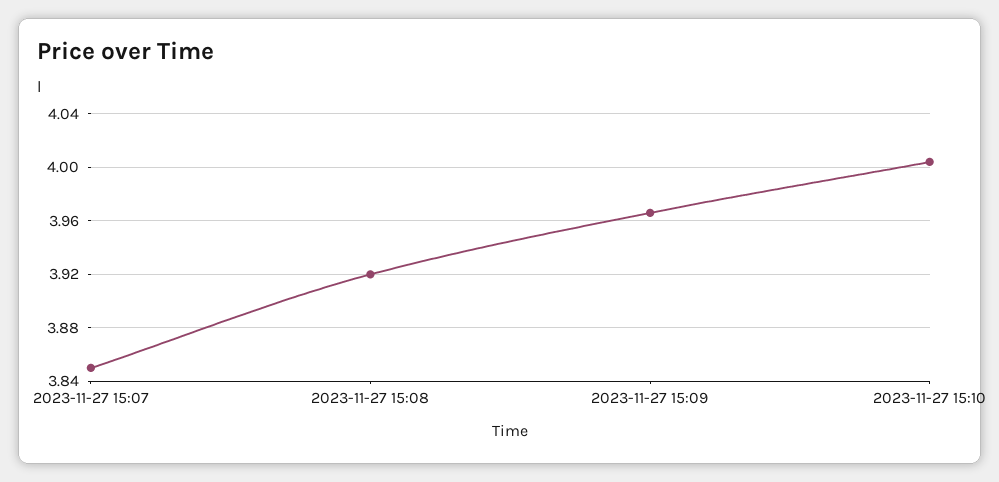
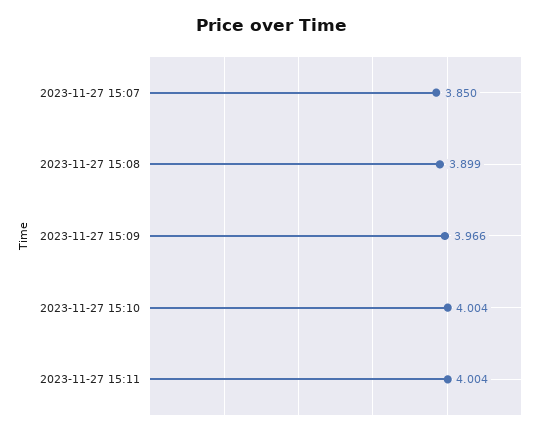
2023-11-27 15:08: 3.92 -> 3.899
2023-11-27 15:11: none -> 4.004

